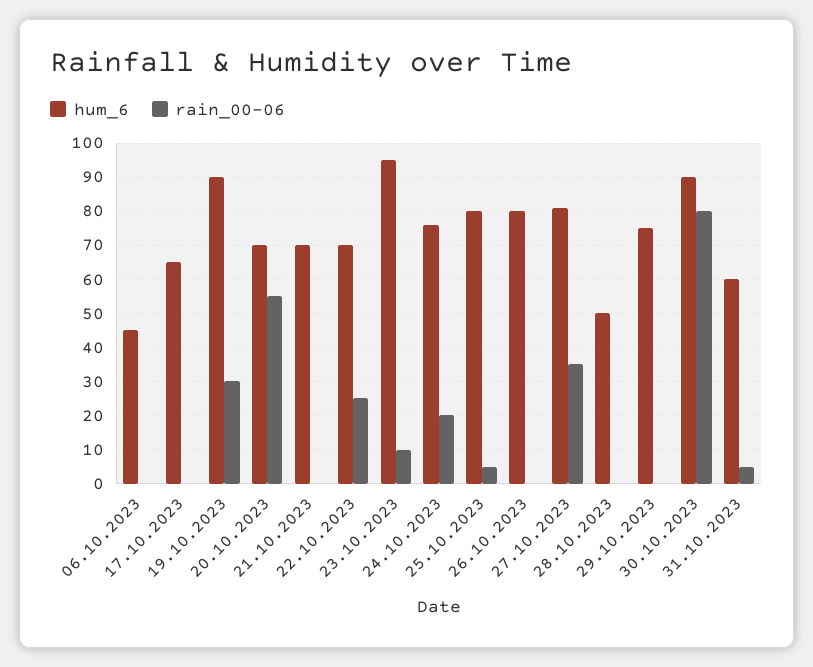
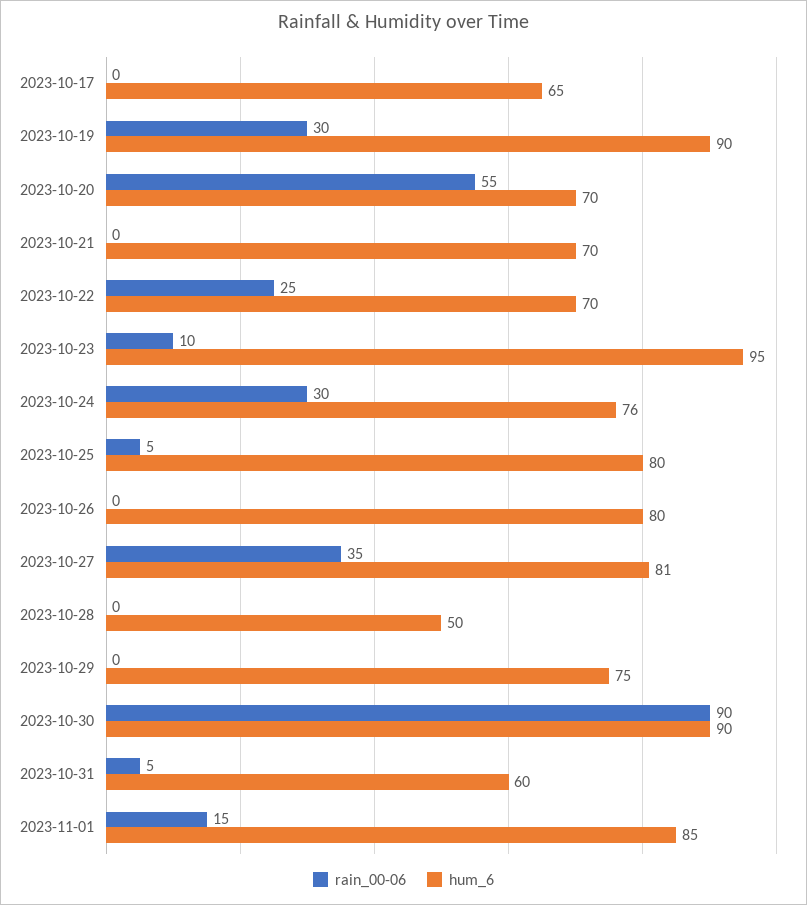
hum_6, 06.10.2023: 45 -> none
rain_00-06, 06.10.2023: 0 -> none
rain_00-06, 24.10.2023: 20 -> 30
rain_00-06, 30.10.2023: 80 -> 90
rain_00-06, 2023-11-01: none -> 15
hum_6, 2023-11-01: none -> 85

